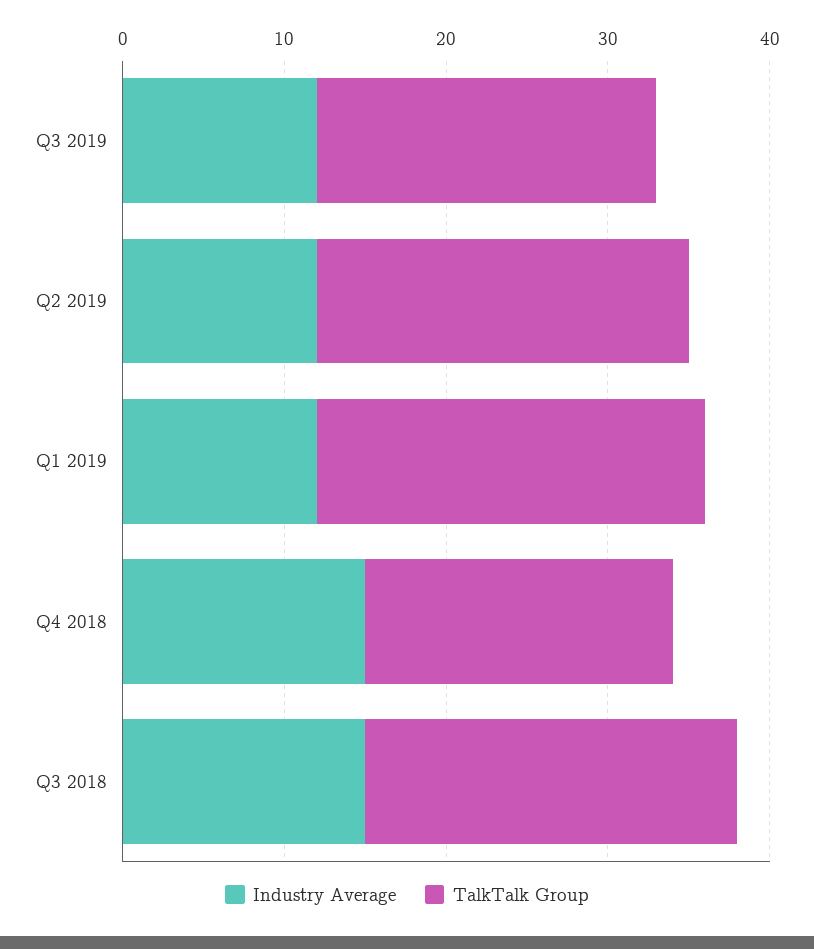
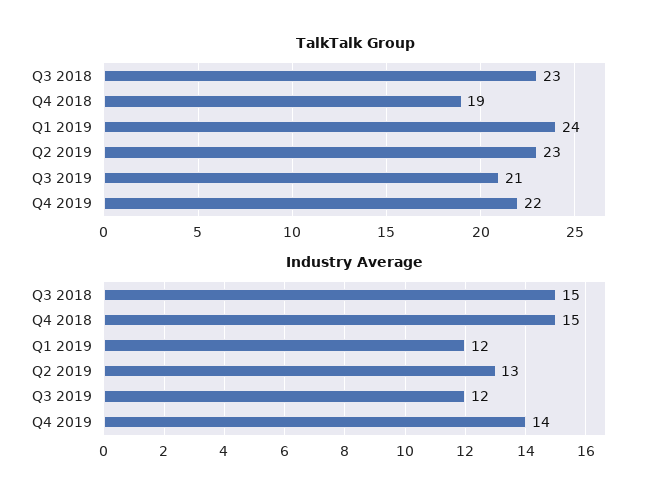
Industry Average, Q2 2019: 12 -> 13
TalkTalk Group, Q4 2019: none -> 22
Industry Average, Q4 2019: none -> 14

